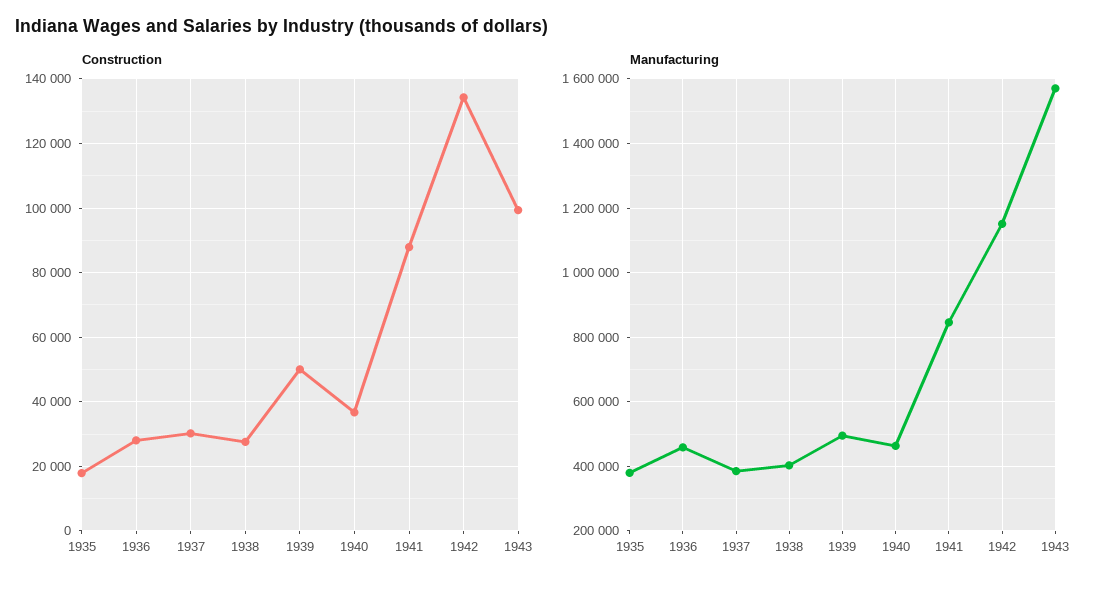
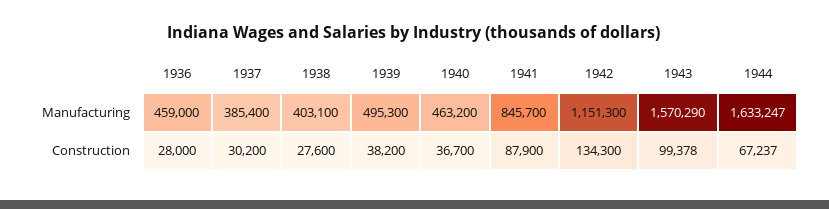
Construction, 1935: 18000 -> none
Construction, 1939: 50000 -> 38200
Manufacturing, 1935: 380000 -> none
Manufacturing, 1944: none -> 1633247
Construction, 1944: none -> 67237

